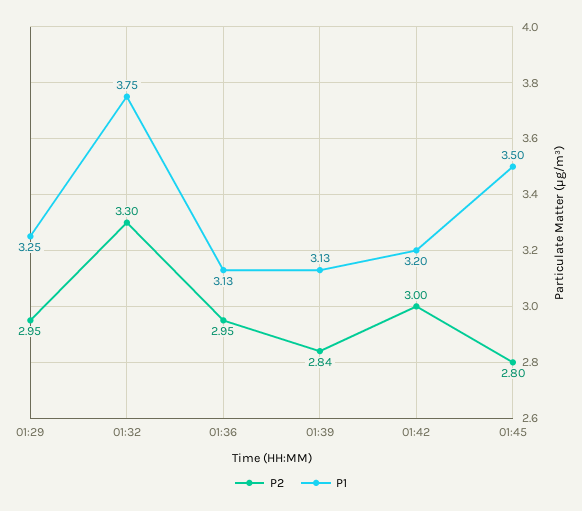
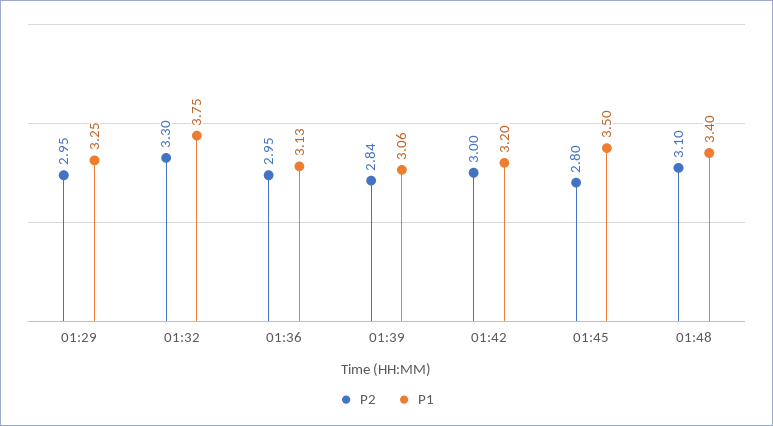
P1, 01:39: 3.13 -> 3.06
P2, 01:48: none -> 3.1
P1, 01:48: none -> 3.4

